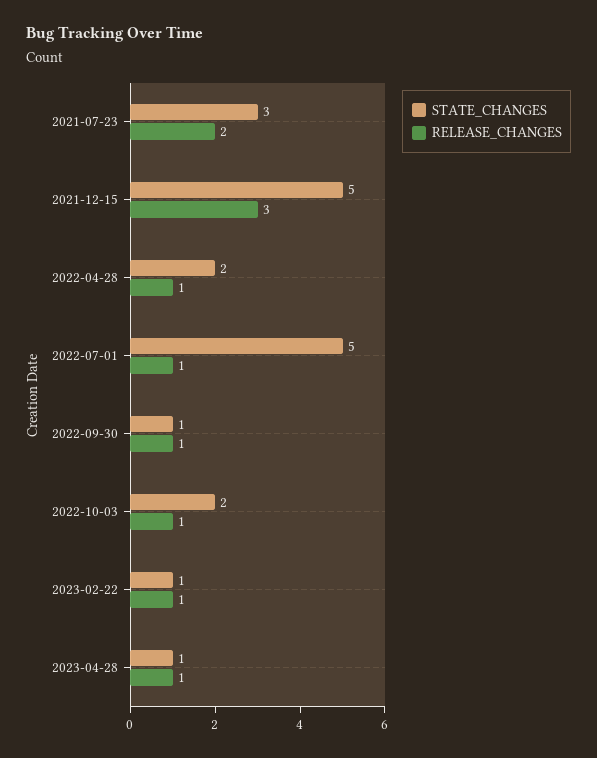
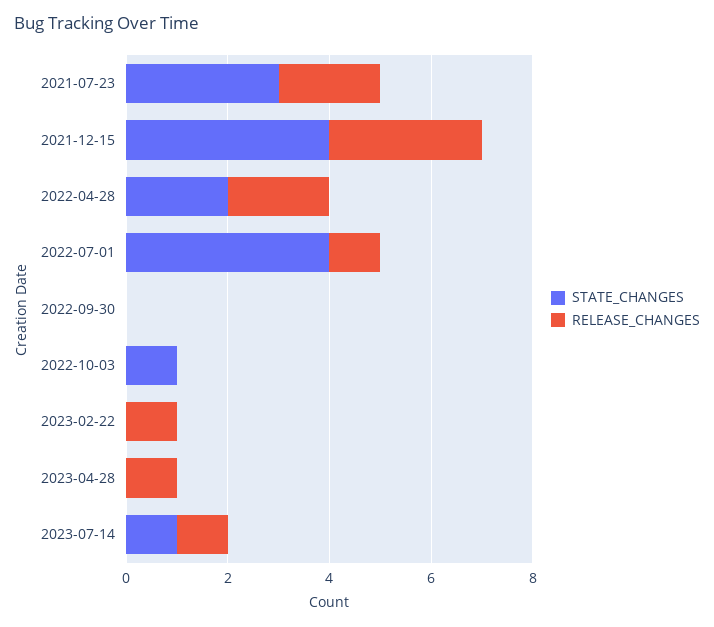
STATE_CHANGES, 2021-12-15: 5 -> 4
RELEASE_CHANGES, 2022-04-28: 1 -> 2
STATE_CHANGES, 2022-07-01: 5 -> 4
STATE_CHANGES, 2022-09-30: 1 -> 0
RELEASE_CHANGES, 2022-09-30: 1 -> 0
STATE_CHANGES, 2022-10-03: 2 -> 1
RELEASE_CHANGES, 2022-10-03: 1 -> 0
STATE_CHANGES, 2023-02-22: 1 -> 0
STATE_CHANGES, 2023-04-28: 1 -> 0
STATE_CHANGES, 2023-07-14: none -> 1
RELEASE_CHANGES, 2023-07-14: none -> 1

